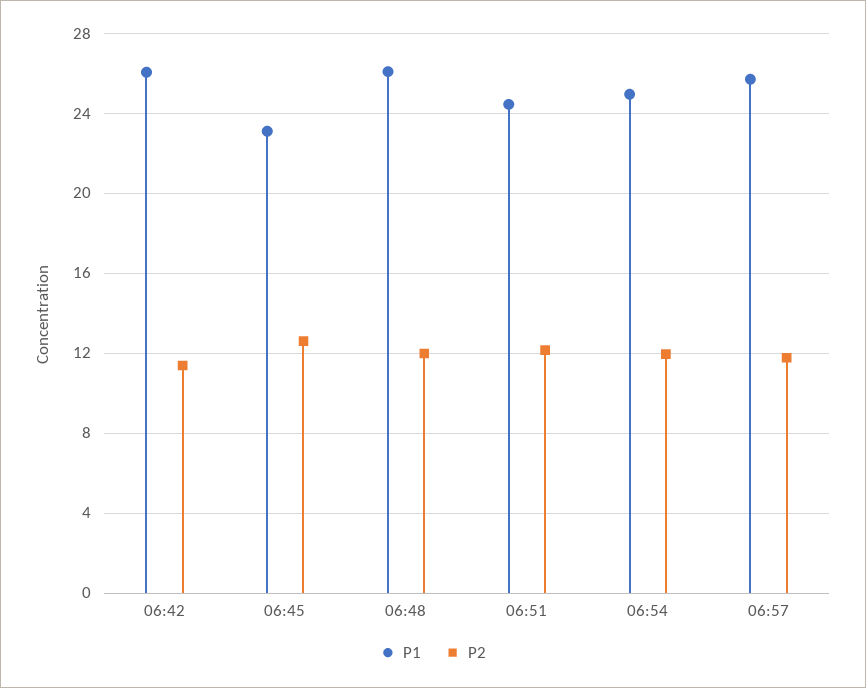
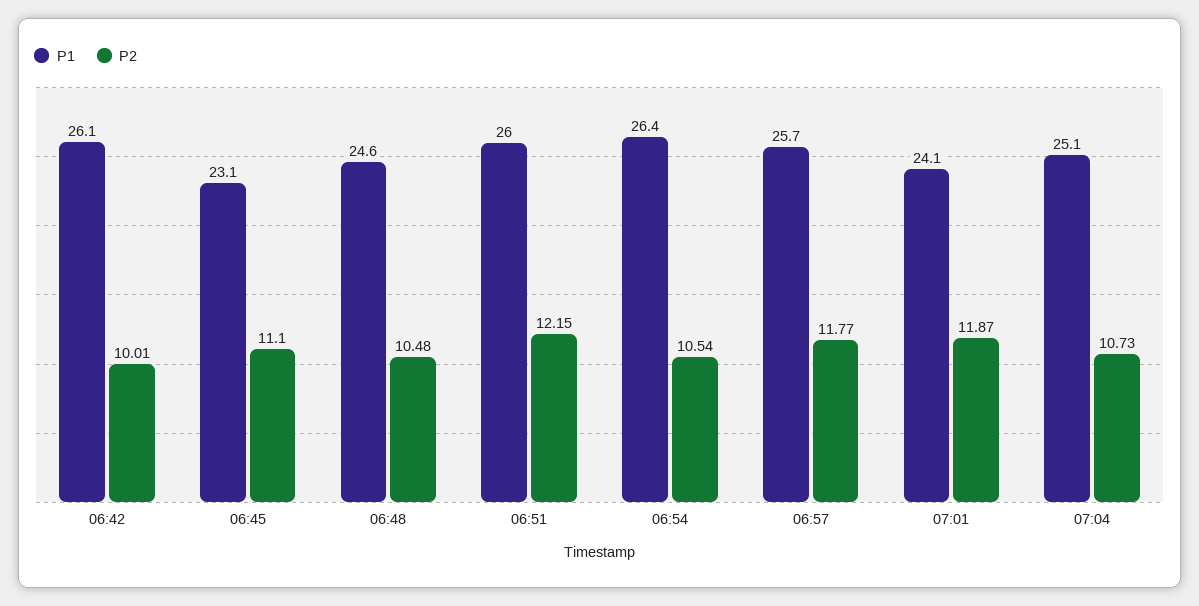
P2, 06:42: 11.5 -> 10.01
P2, 06:45: 12.5 -> 11.1
P1, 06:48: 26 -> 24.6
P2, 06:48: 12 -> 10.48
P1, 06:51: 24.5 -> 26
P1, 06:54: 25 -> 26.4
P2, 06:54: 12 -> 10.54
P1, 07:01: none -> 24.1
P2, 07:01: none -> 11.87
P1, 07:04: none -> 25.1
P2, 07:04: none -> 10.73

